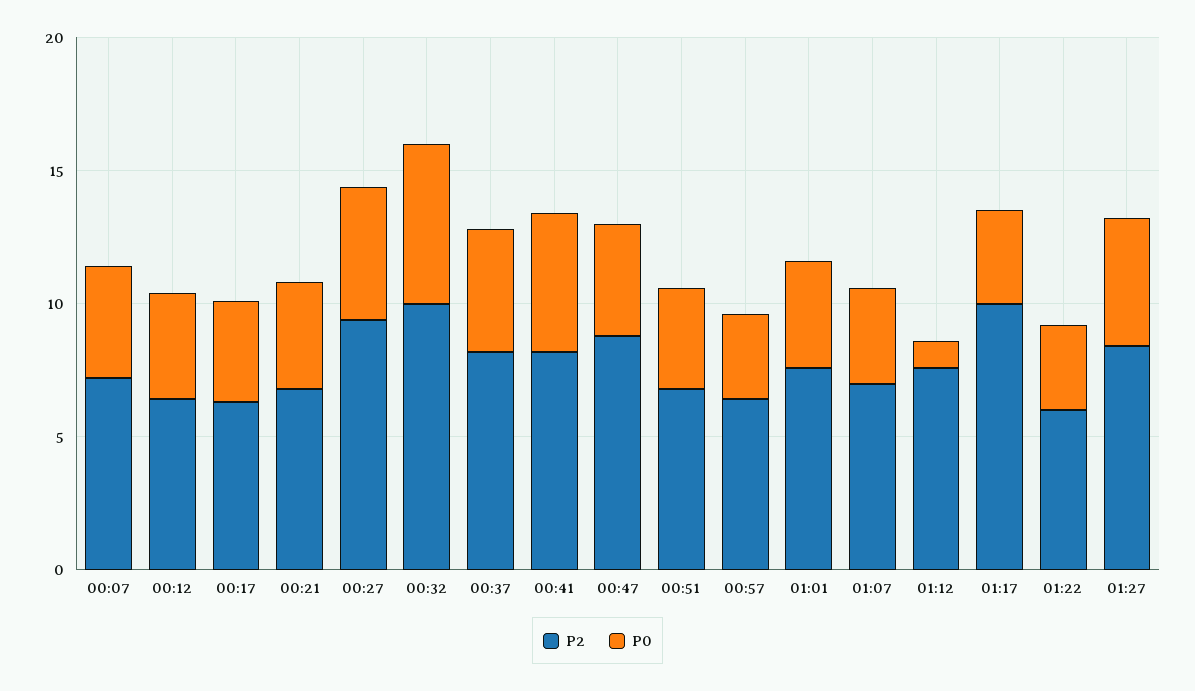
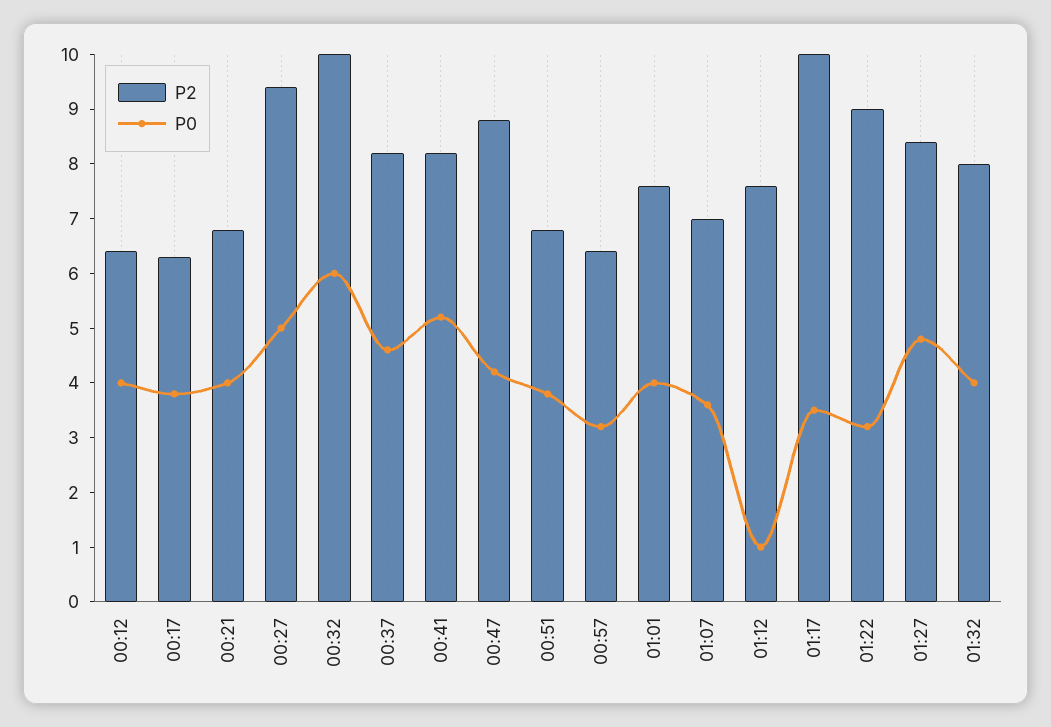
P2, 00:07: 7 -> none
P0, 00:07: 4 -> none
P2, 01:22: 6 -> 9
P2, 01:32: none -> 8
P0, 01:32: none -> 4

